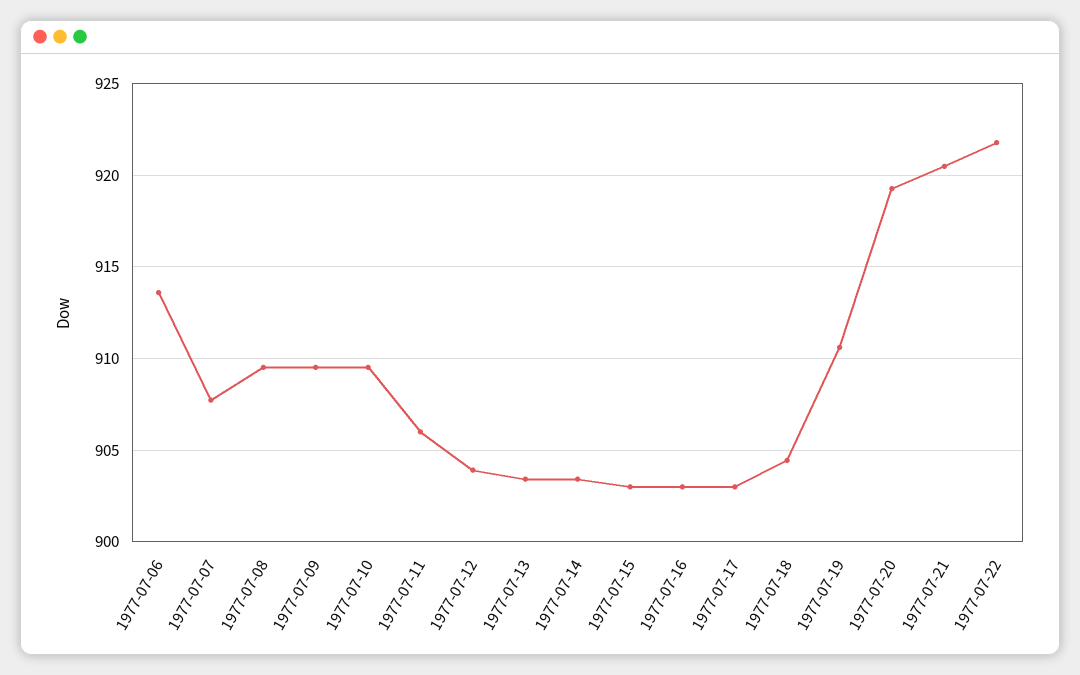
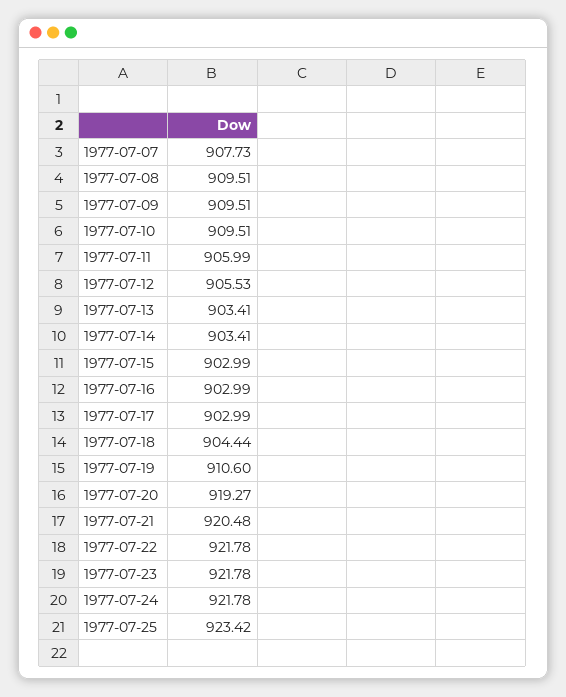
1977-07-06: 913.5 -> none
1977-07-12: 904 -> 905.53
1977-07-23: none -> 921.78
1977-07-24: none -> 921.78
1977-07-25: none -> 923.42

